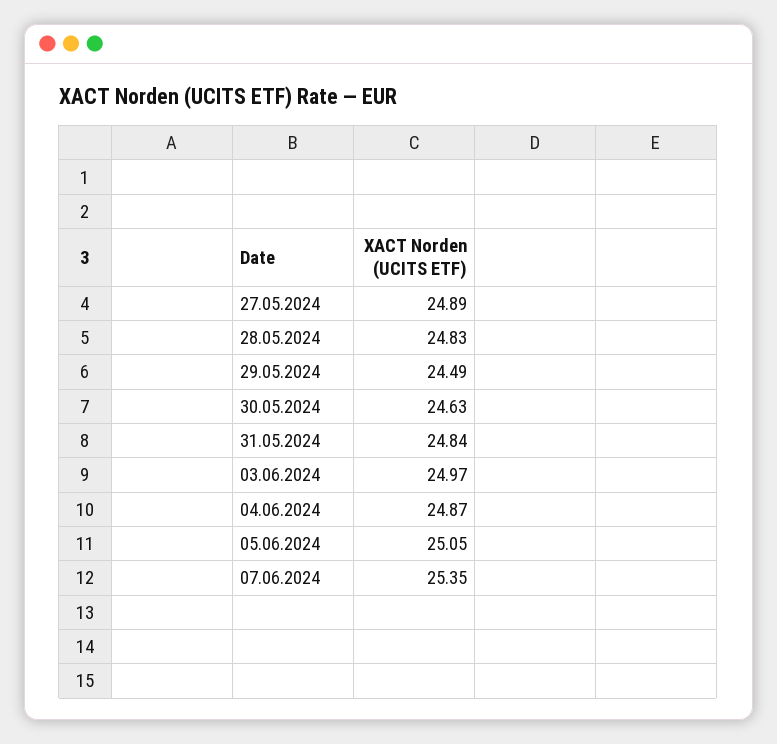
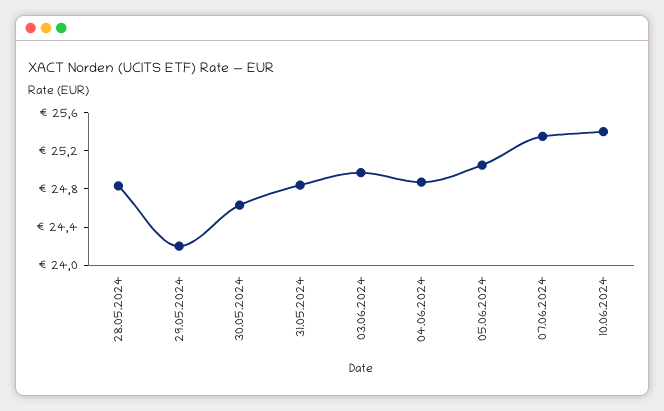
27.05.2024: 24.89 -> none
29.05.2024: 24.49 -> 24.2
10.06.2024: none -> 25.4

